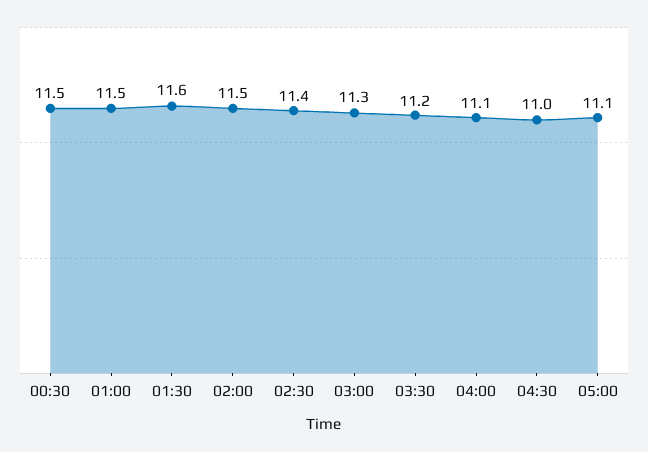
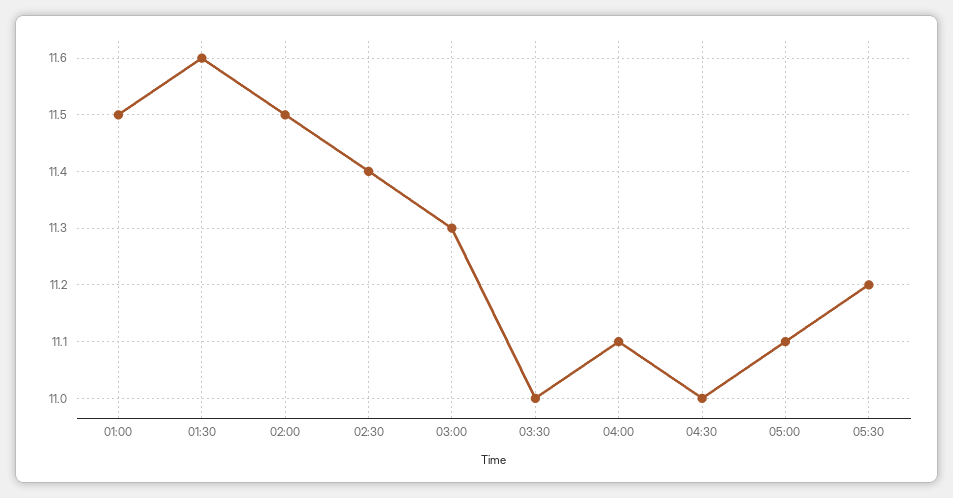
00:30: 11.5 -> none
03:30: 11.2 -> 11
05:30: none -> 11.2

